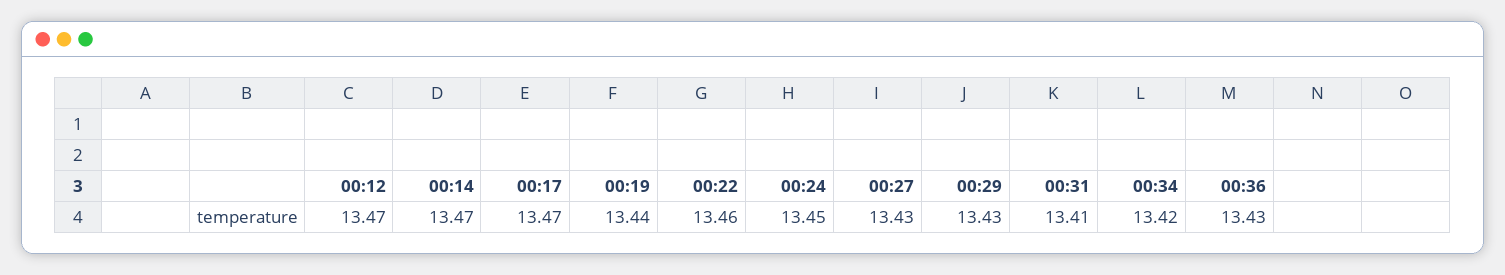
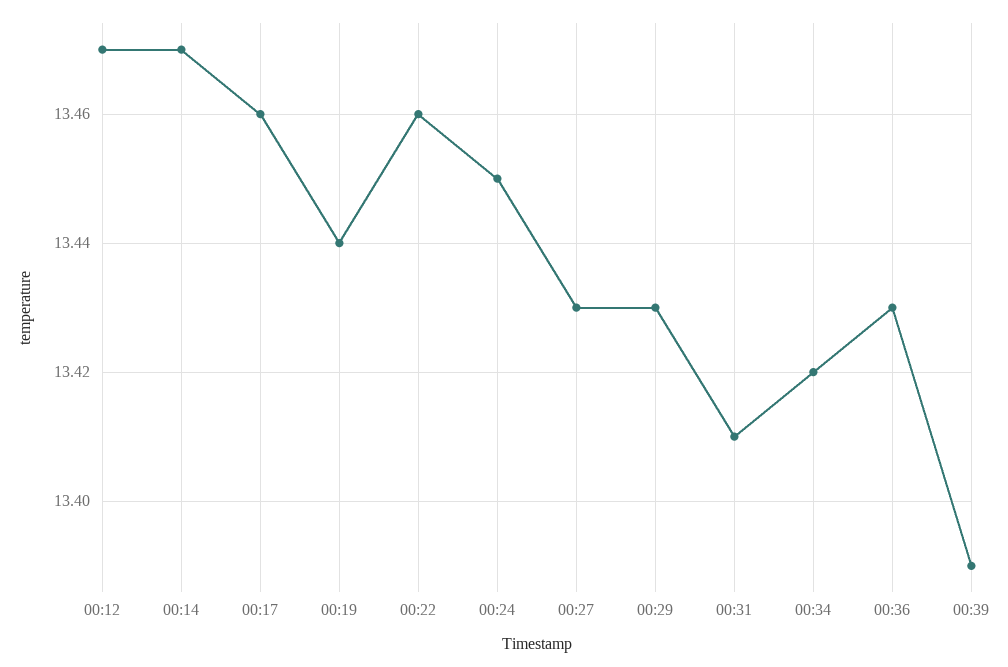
00:17: 13.47 -> 13.46
00:39: none -> 13.39

